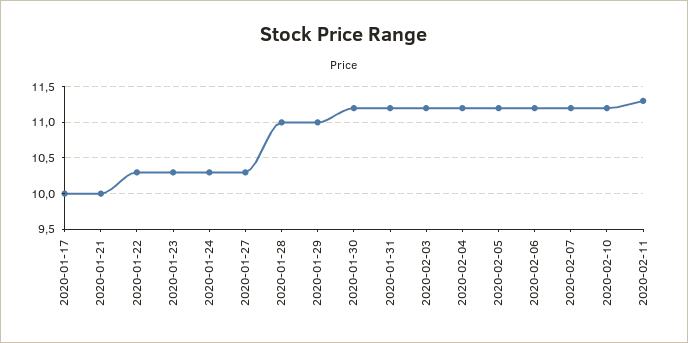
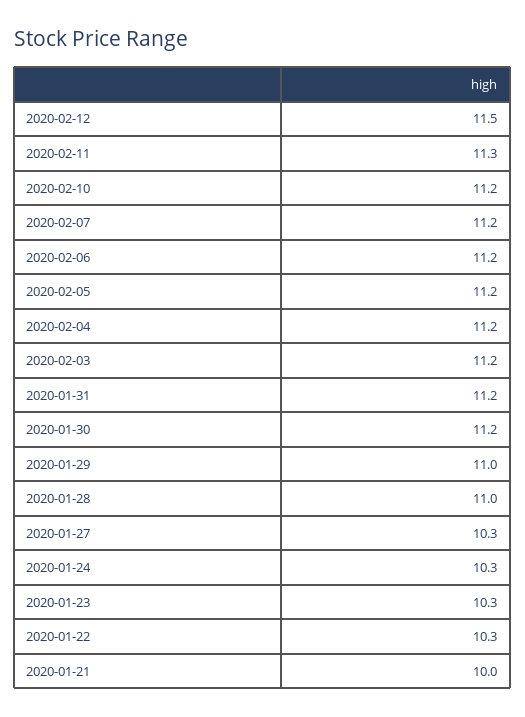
2020-01-17: 10 -> none
2020-02-12: none -> 11.5

